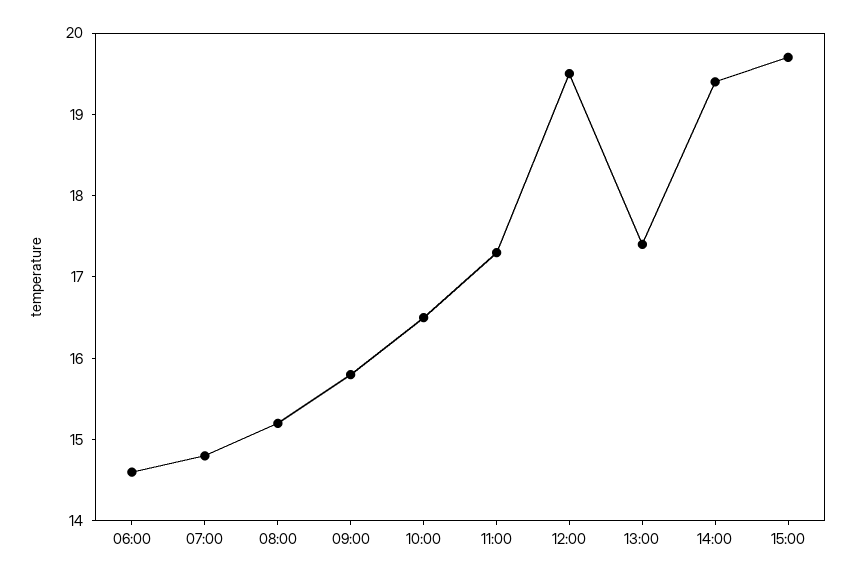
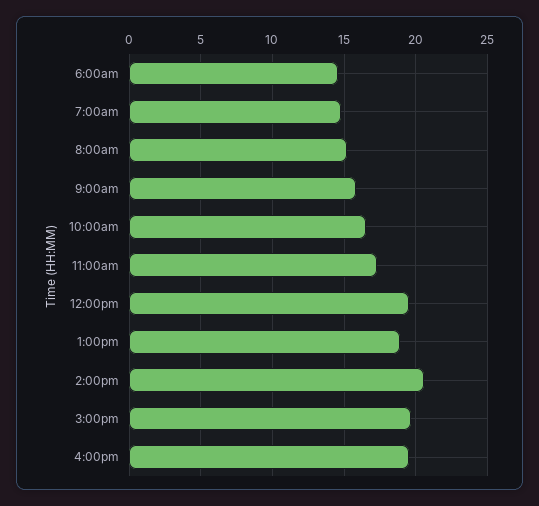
13:00: 17.4 -> 19
14:00: 19.4 -> 20.5
4:00pm: none -> 19.5

